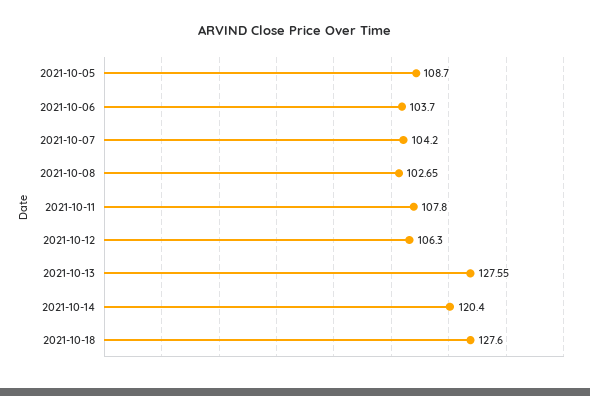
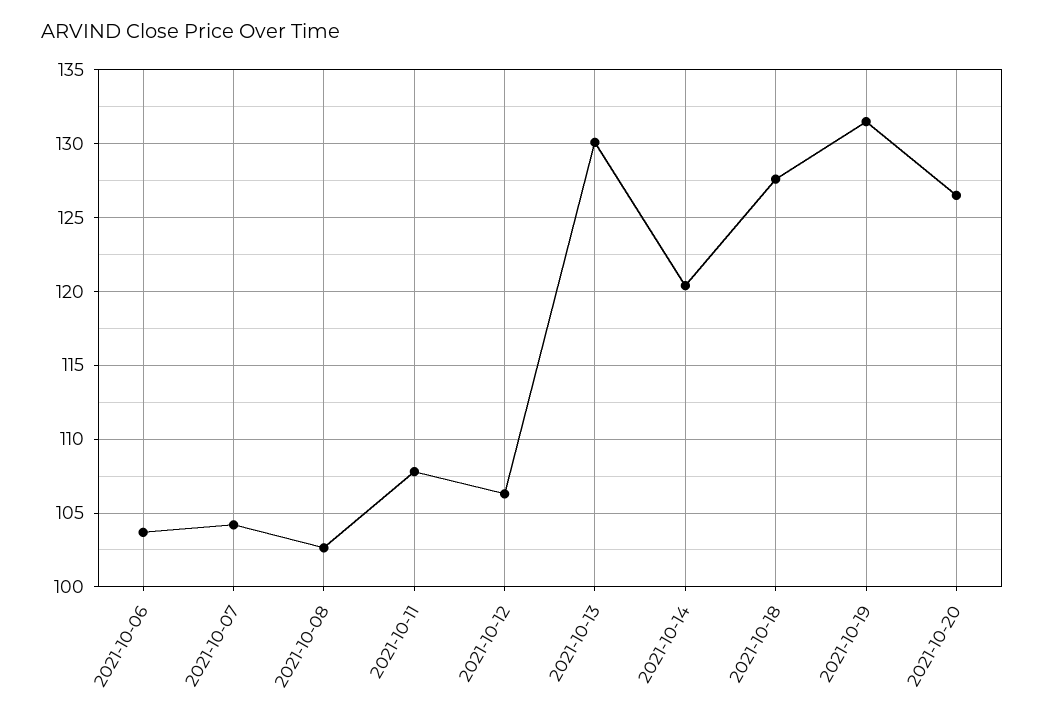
2021-10-05: 108.7 -> none
2021-10-13: 127.55 -> 130
2021-10-19: none -> 131.5
2021-10-20: none -> 126.5

